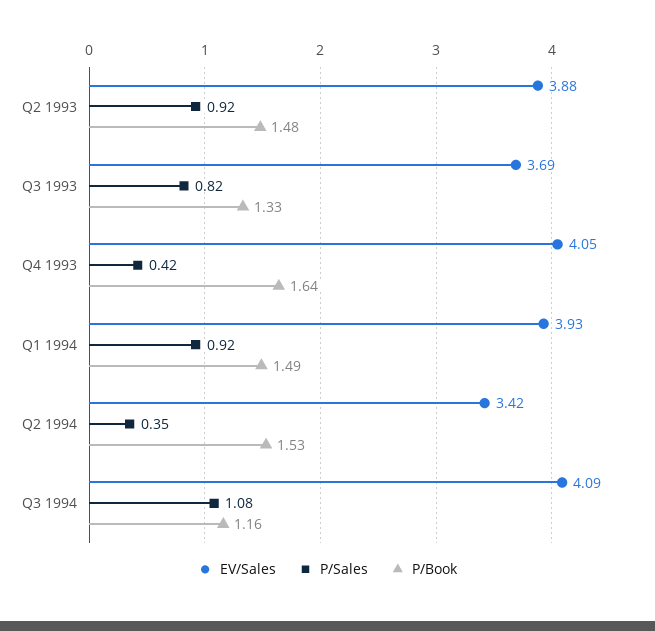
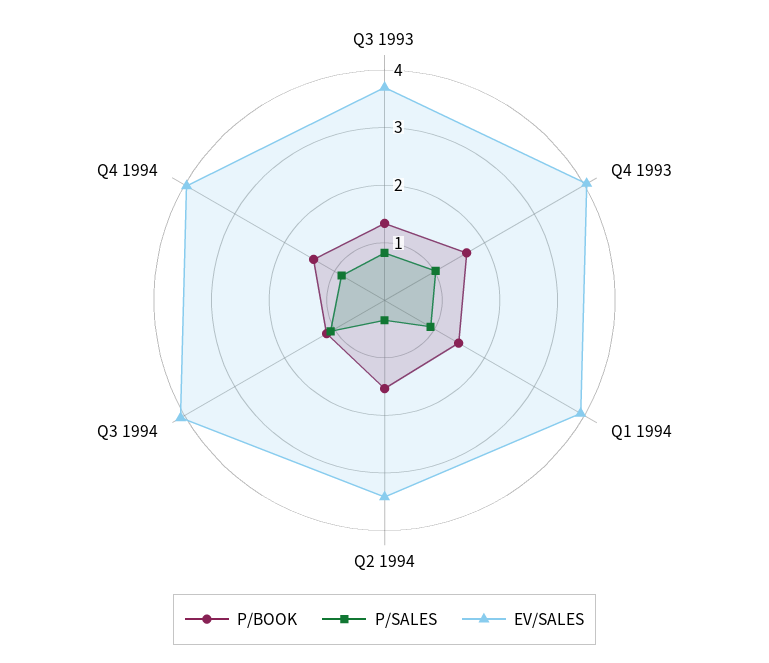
EV/Sales, Q2 1993: 3.88 -> none
P/Sales, Q2 1993: 0.92 -> none
P/Book, Q2 1993: 1.48 -> none
P/Sales, Q4 1993: 0.42 -> 1
P/Book, Q4 1994: none -> 1.4
P/Sales, Q4 1994: none -> 0.8
EV/Sales, Q4 1994: none -> 4

